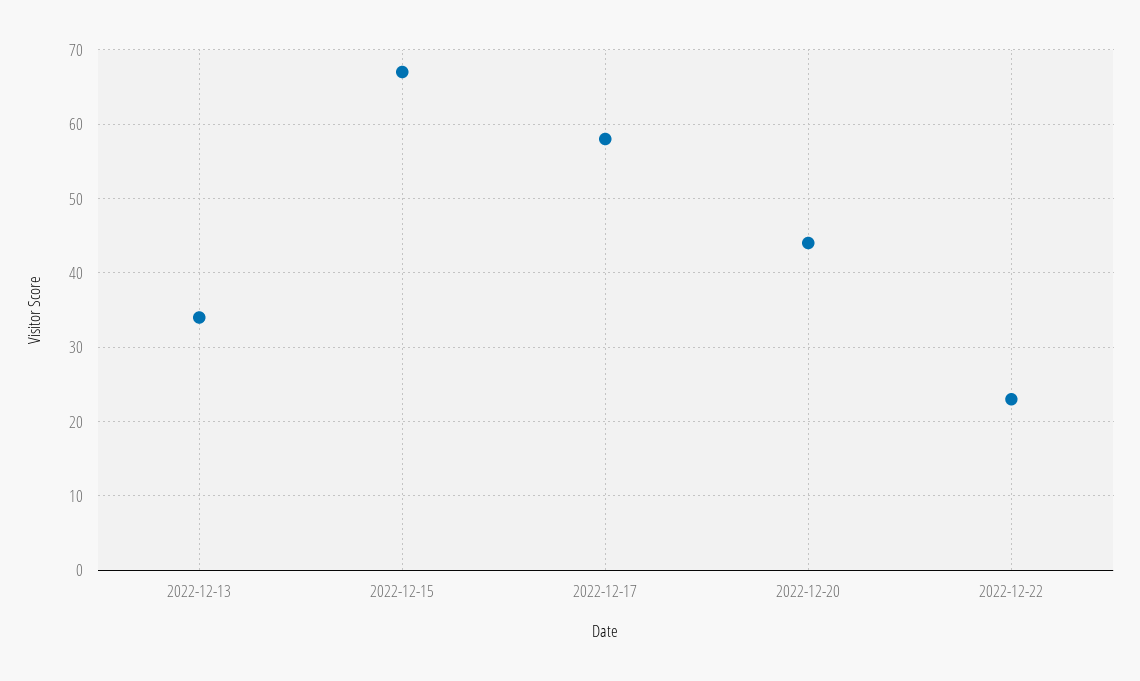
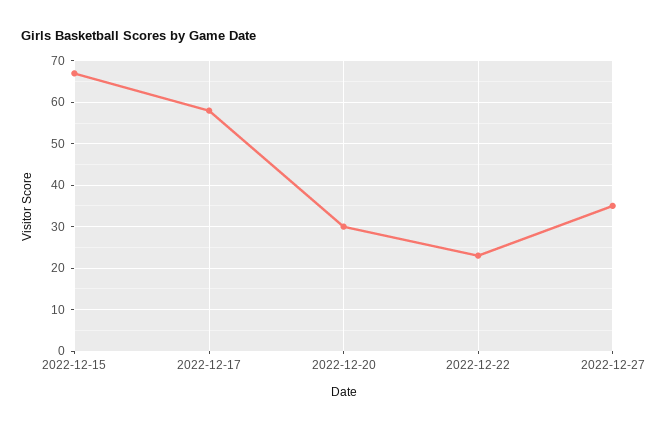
2022-12-13: 34 -> none
2022-12-20: 44 -> 30
2022-12-27: none -> 35

